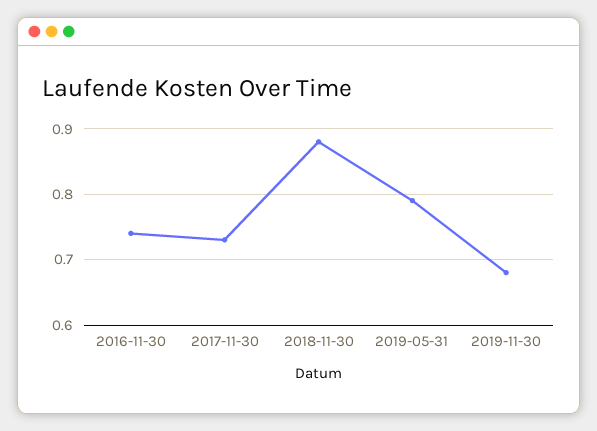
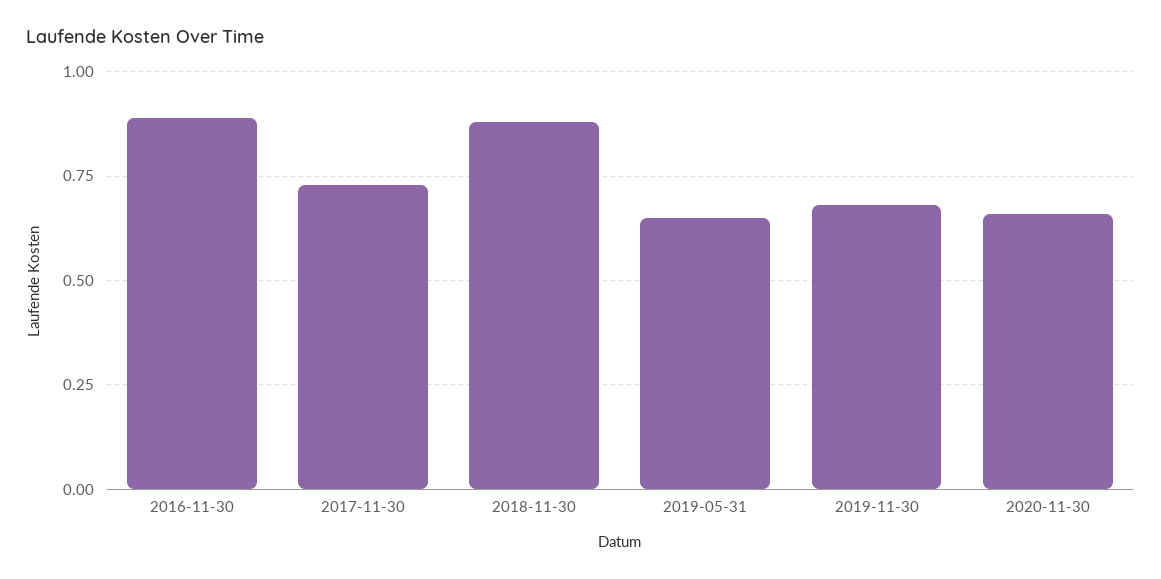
2016-11-30: 0.74 -> 0.9
2019-05-31: 0.79 -> 0.65
2020-11-30: none -> 0.65

